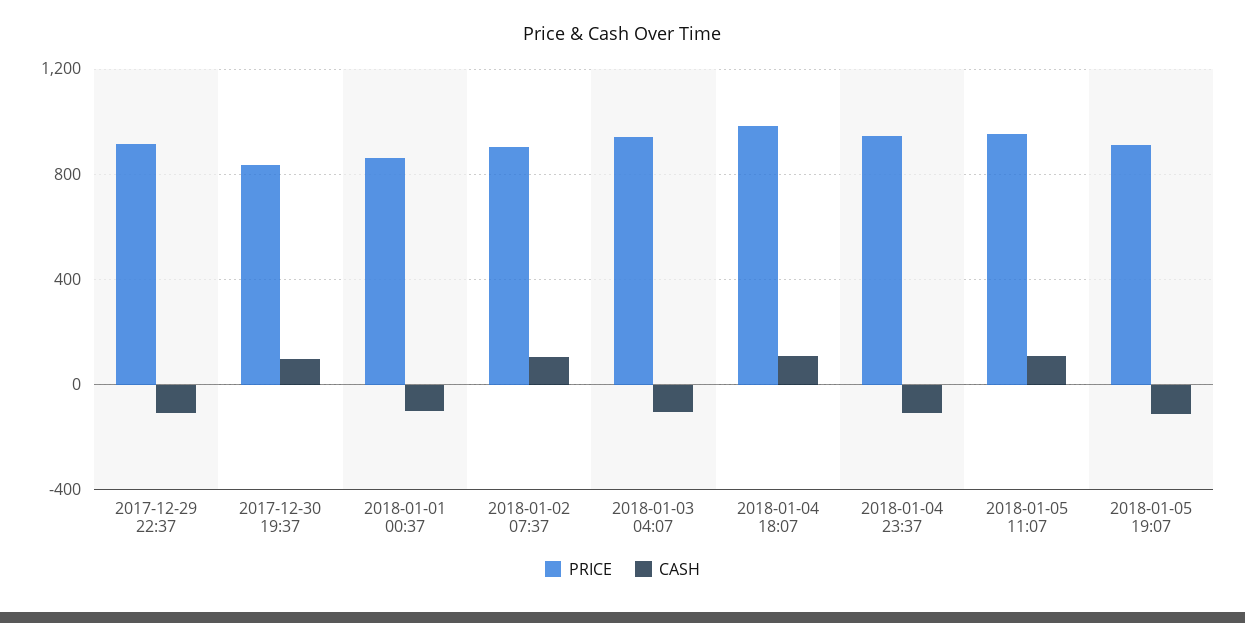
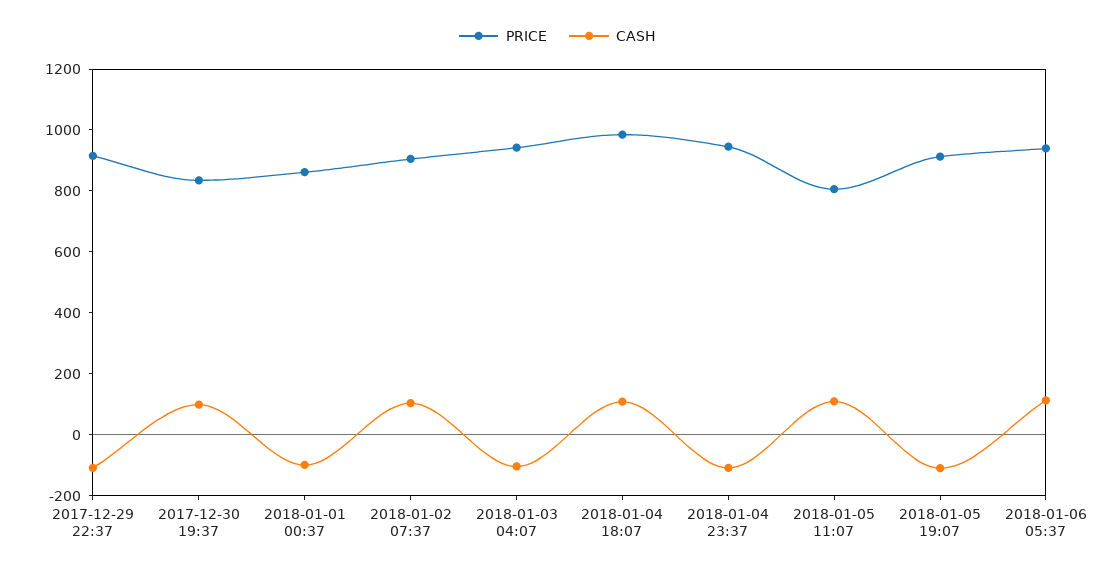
PRICE, 2018-01-05 11:07: 950 -> 800
PRICE, 2018-01-06 05:37: none -> 950
CASH, 2018-01-06 05:37: none -> 100

